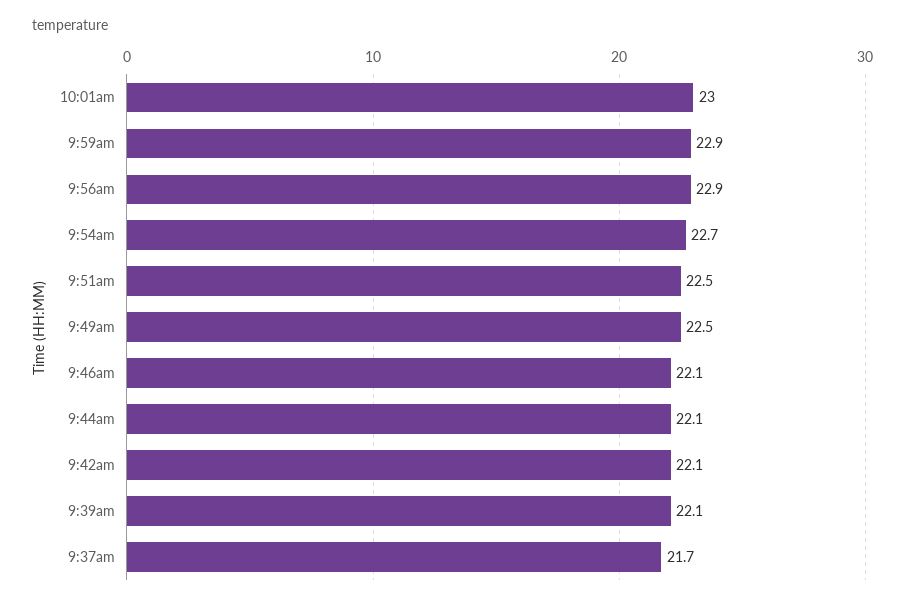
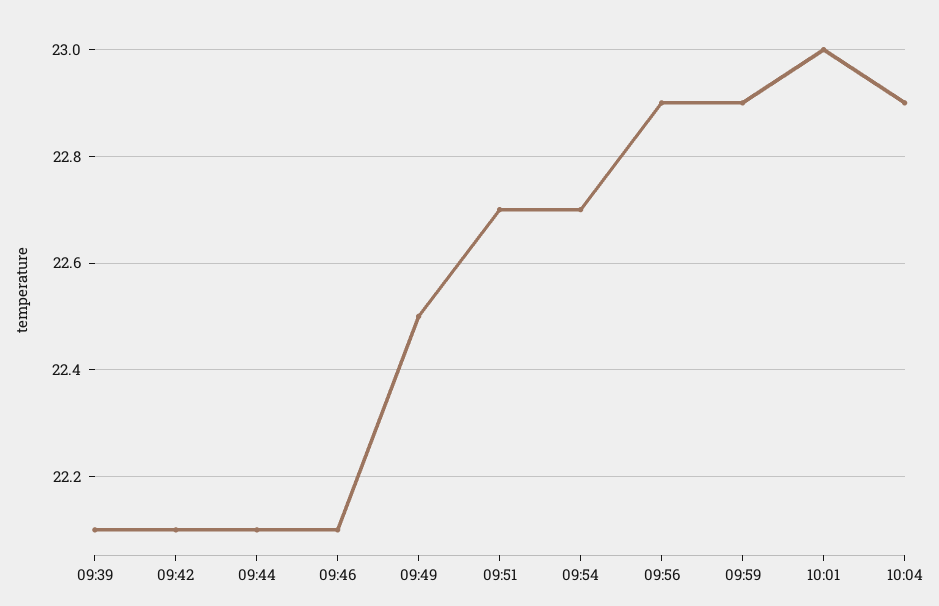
9:51am: 22.5 -> 22.7
9:37am: 21.7 -> none
10:04: none -> 22.9

